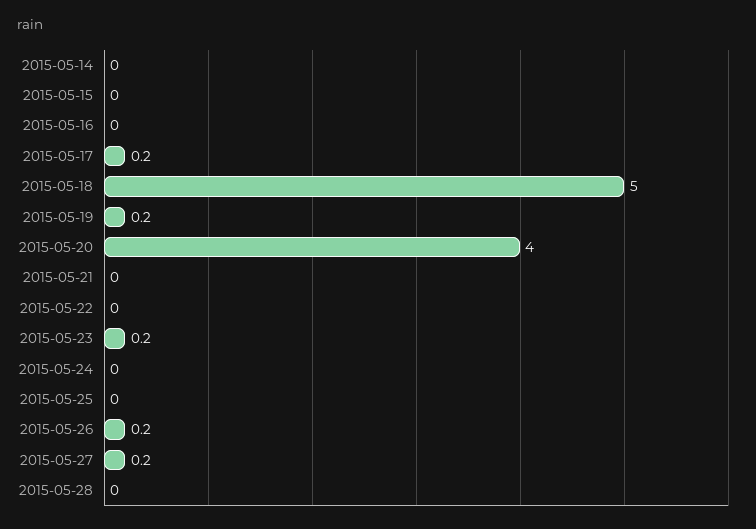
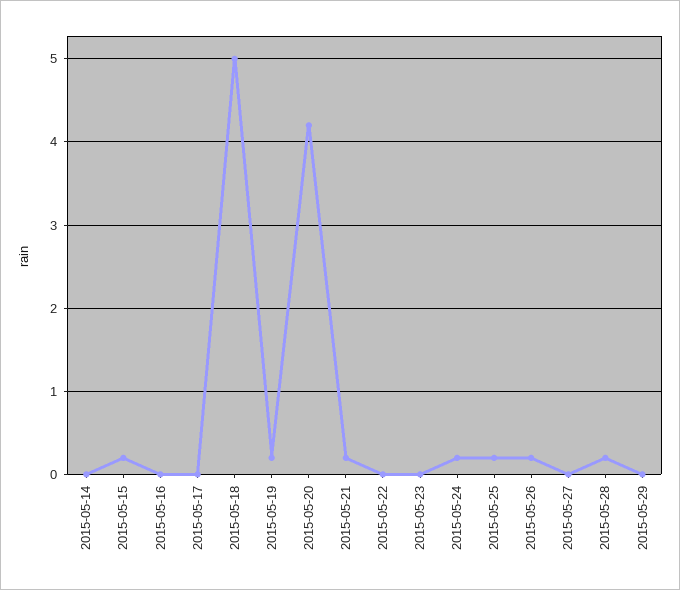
2015-05-15: 0 -> 0.2
2015-05-17: 0.2 -> 0
2015-05-20: 4 -> 4.2
2015-05-21: 0 -> 0.2
2015-05-23: 0.2 -> 0
2015-05-24: 0 -> 0.2
2015-05-25: 0 -> 0.2
2015-05-27: 0.2 -> 0
2015-05-28: 0 -> 0.2
2015-05-29: none -> 0

